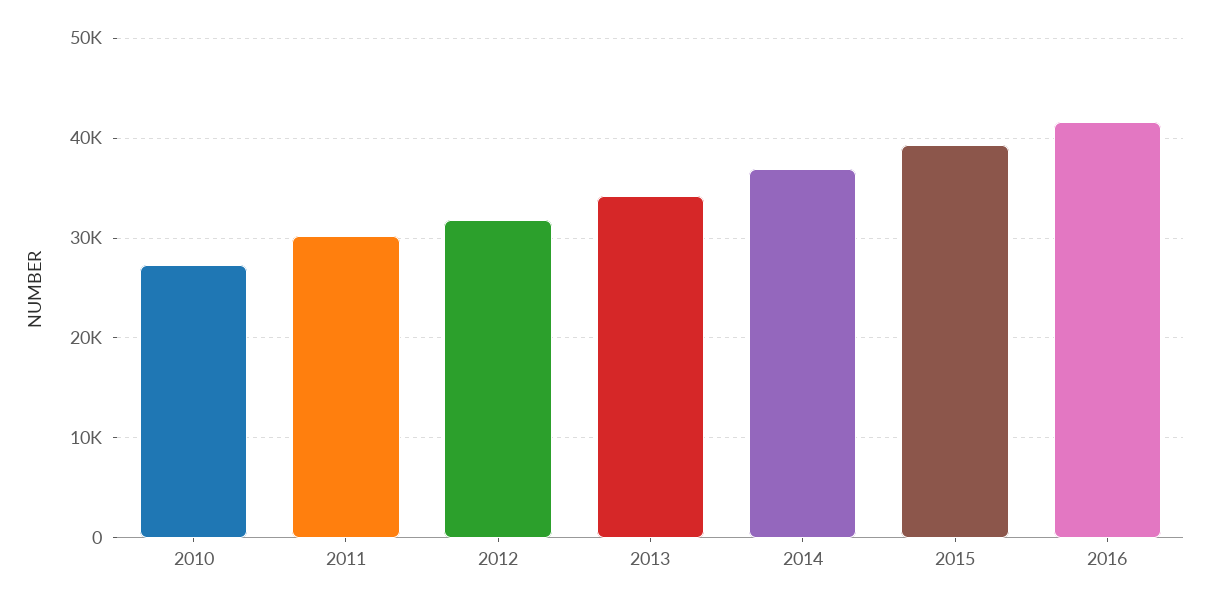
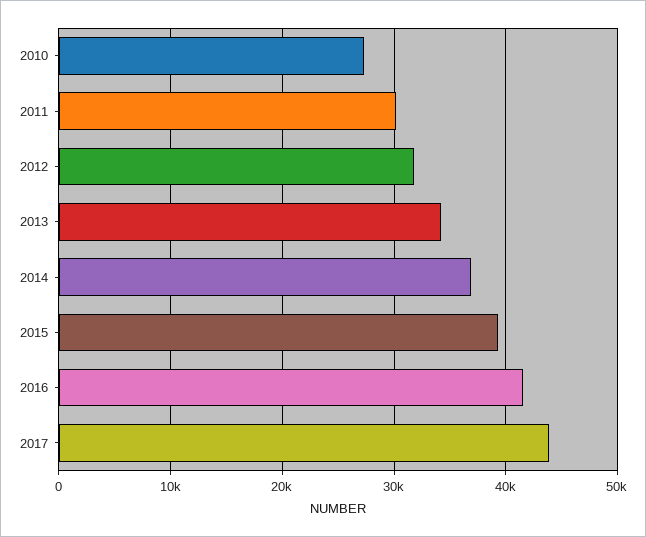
2017: none -> 44000

